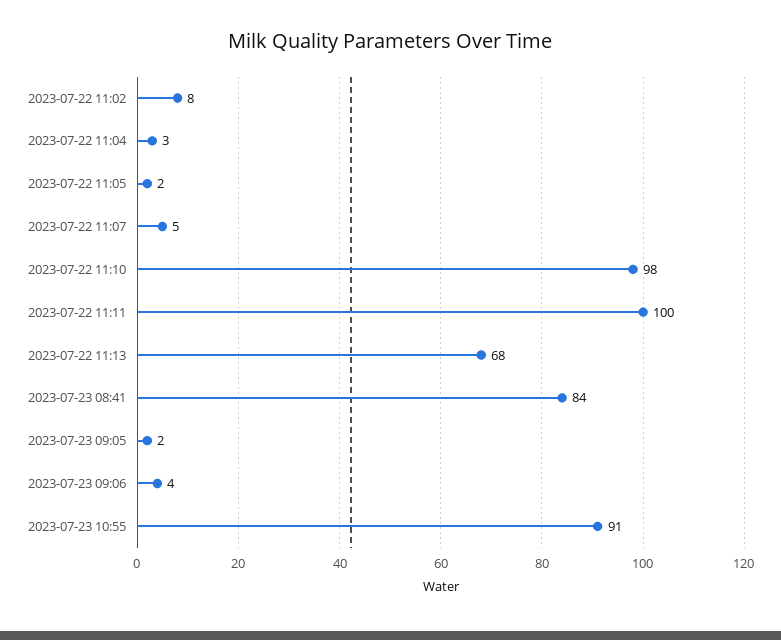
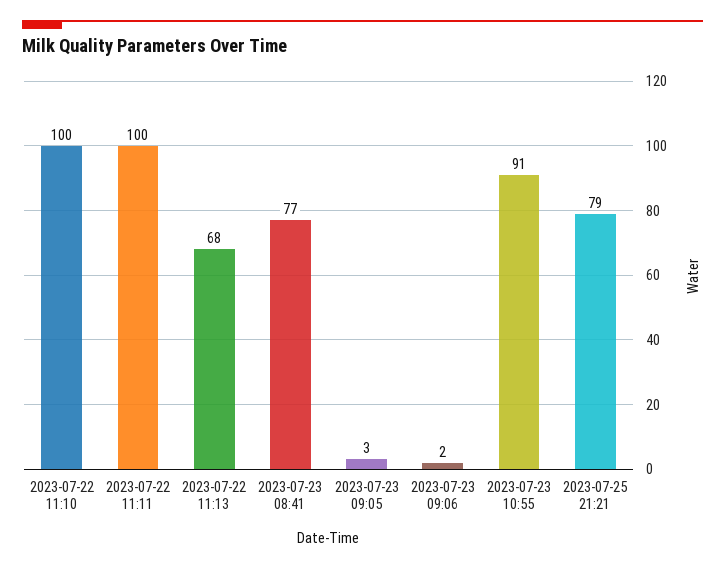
2023-07-22 11:02: 8 -> none
2023-07-22 11:04: 3 -> none
2023-07-22 11:05: 2 -> none
2023-07-22 11:07: 5 -> none
2023-07-22 11:10: 98 -> 100
2023-07-23 08:41: 84 -> 77
2023-07-23 09:05: 2 -> 3
2023-07-23 09:06: 4 -> 2
2023-07-25 21:21: none -> 79

